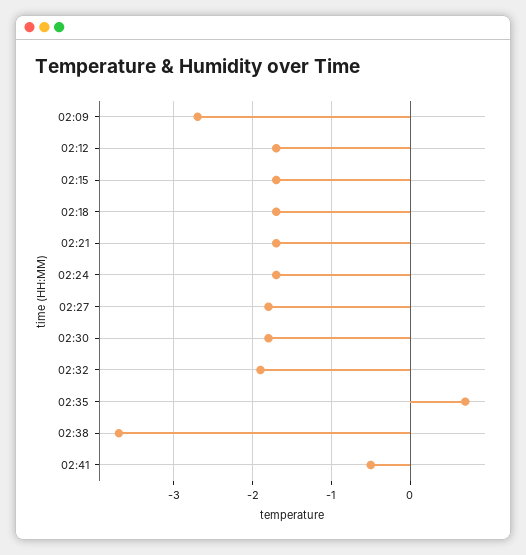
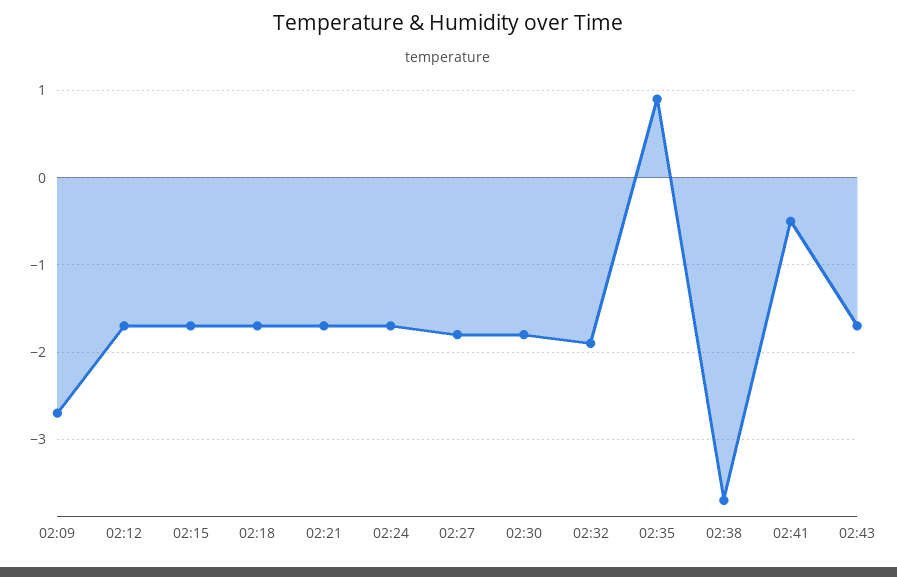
02:35: 0.7 -> 0.9
02:43: none -> -1.7

